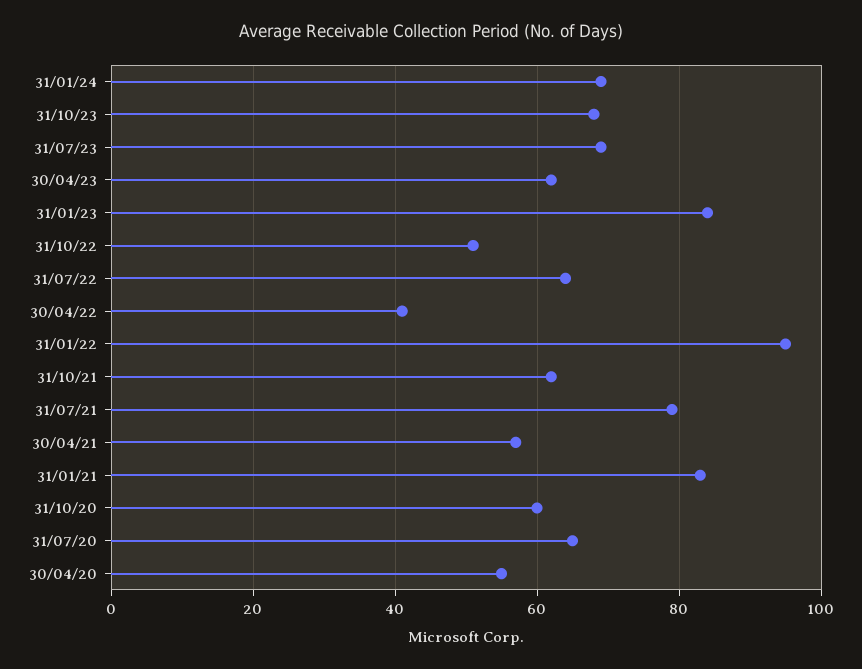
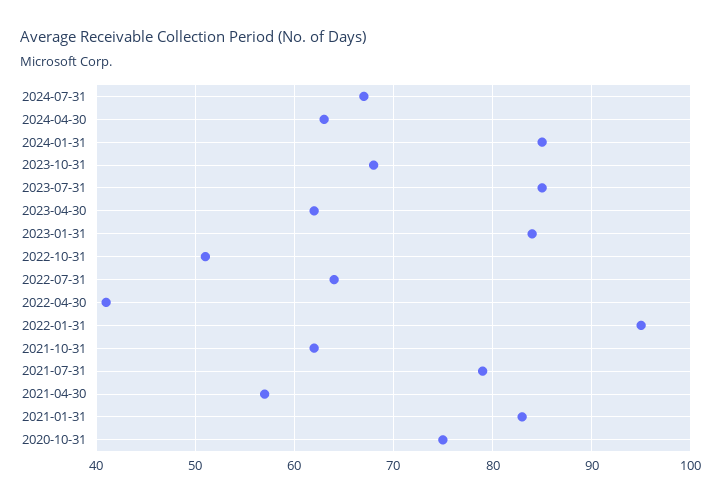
31/01/24: 70 -> 85
31/07/23: 70 -> 85
31/10/20: 60 -> 75
31/07/20: 65 -> none
30/04/20: 55 -> none
2024-07-31: none -> 67
2024-04-30: none -> 63

